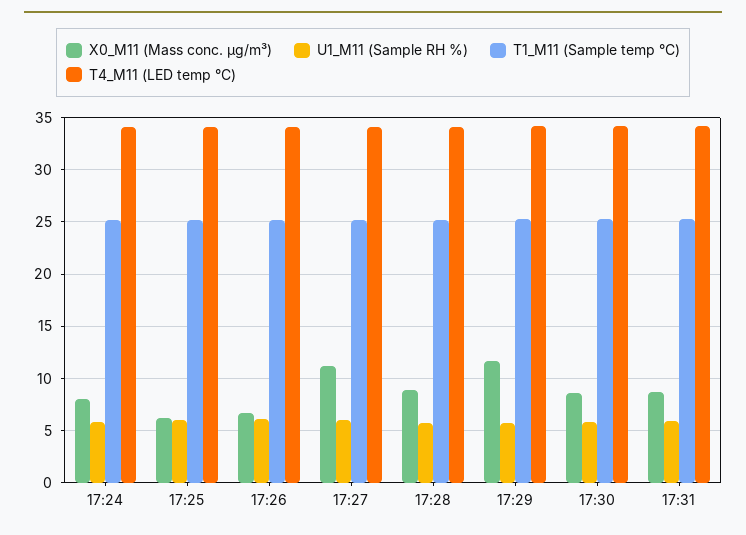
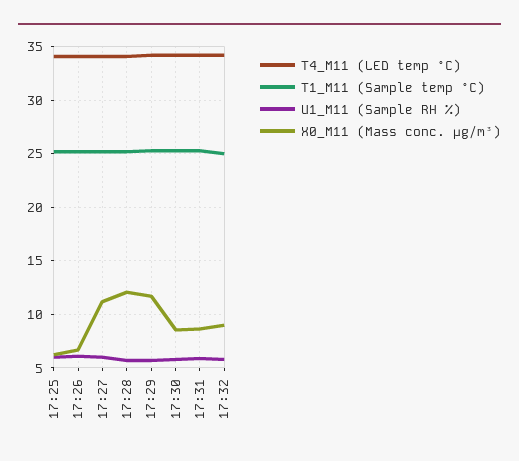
X0_M11 (Mass conc. μg/m³), 17:24: 8 -> none
U1_M11 (Sample RH %), 17:24: 6 -> none
T1_M11 (Sample temp °C), 17:24: 25 -> none
T4_M11 (LED temp °C), 17:24: 34 -> none
X0_M11 (Mass conc. μg/m³), 17:28: 9 -> 12
T4_M11 (LED temp °C), 17:32: none -> 34
T1_M11 (Sample temp °C), 17:32: none -> 25
U1_M11 (Sample RH %), 17:32: none -> 6
X0_M11 (Mass conc. μg/m³), 17:32: none -> 9

